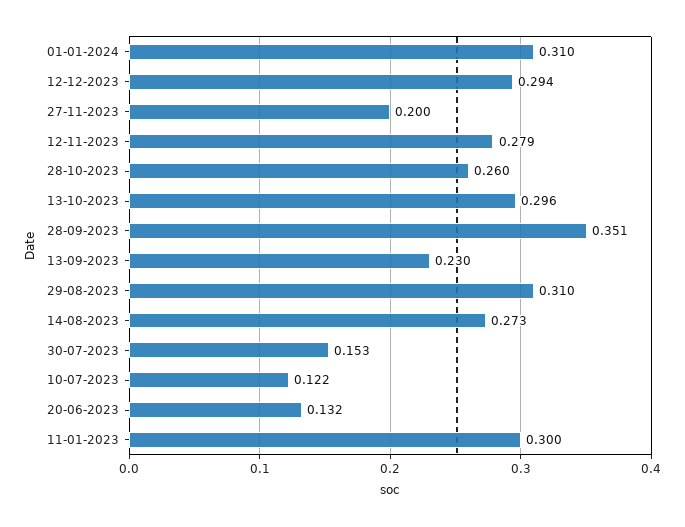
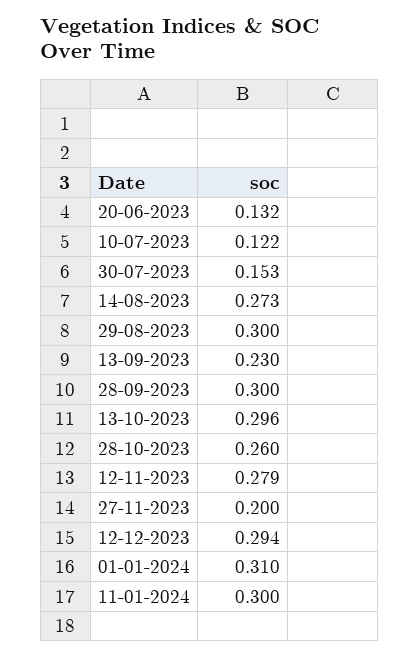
28-09-2023: 0.351 -> 0.3
29-08-2023: 0.31 -> 0.3
11-01-2023: 0.3 -> none
11-01-2024: none -> 0.3

